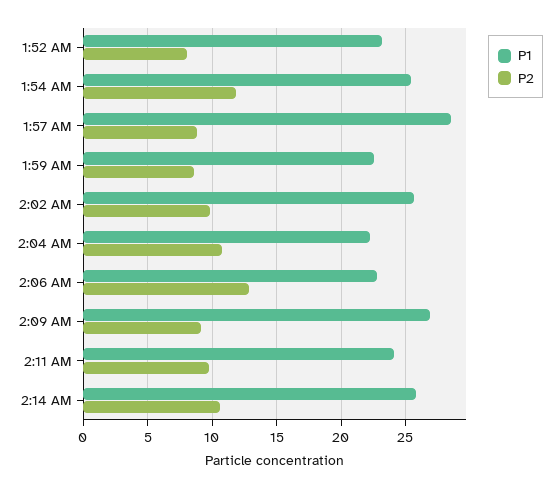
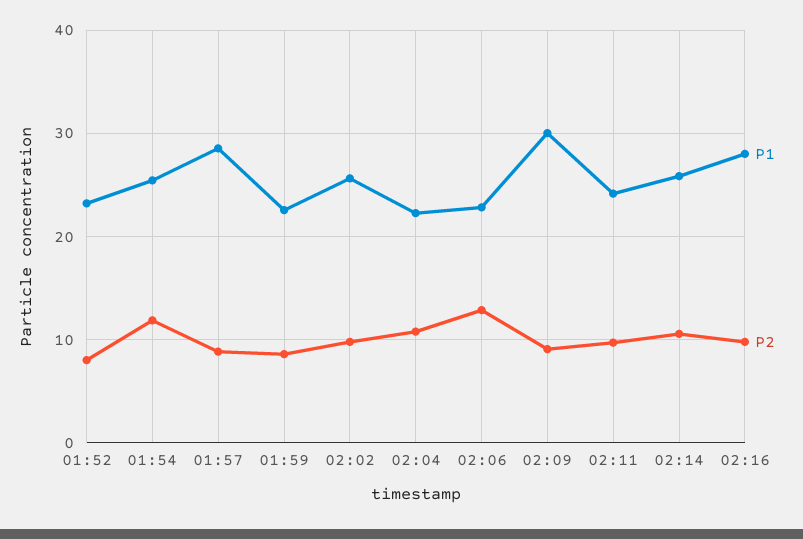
P1, 2:09 AM: 27 -> 30
P1, 02:16: none -> 28
P2, 02:16: none -> 10

